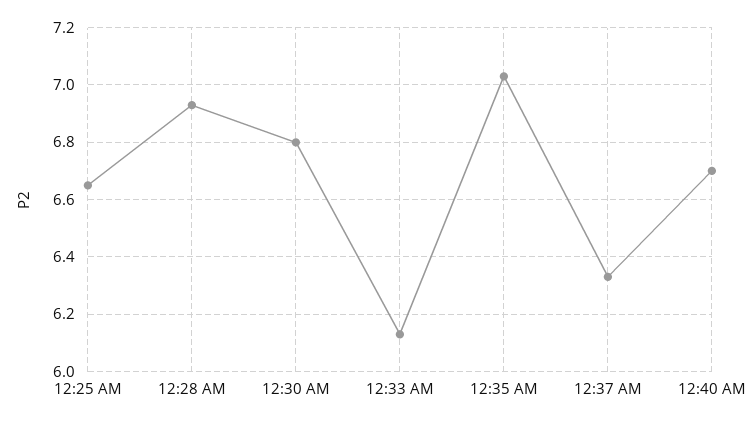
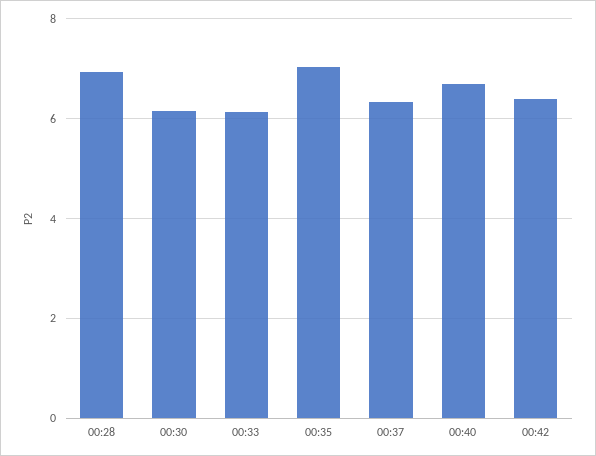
12:25 AM: 6.65 -> none
12:30 AM: 6.8 -> 6.2
00:42: none -> 6.4

